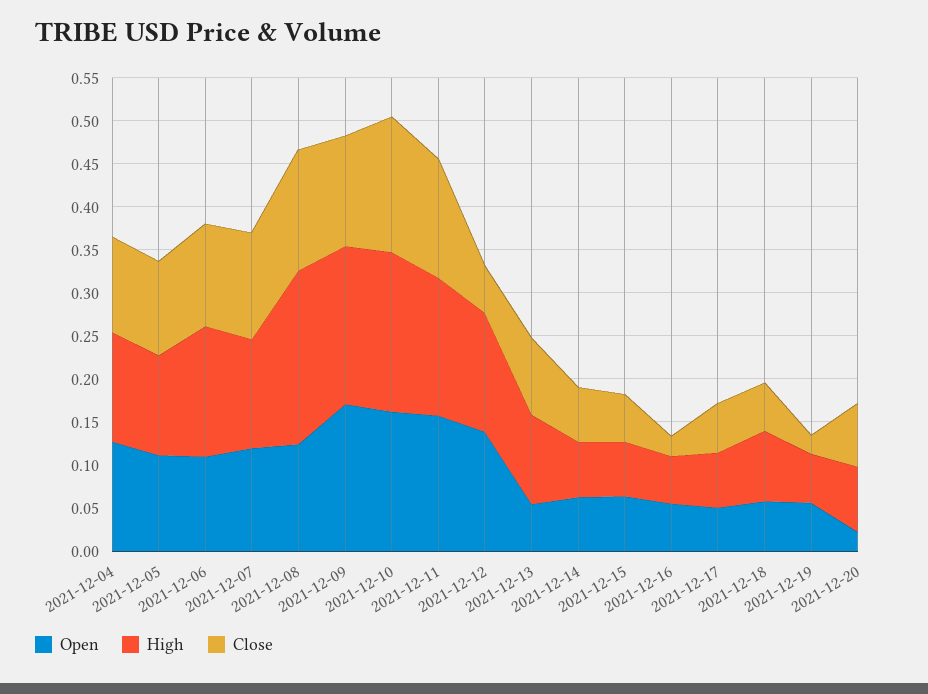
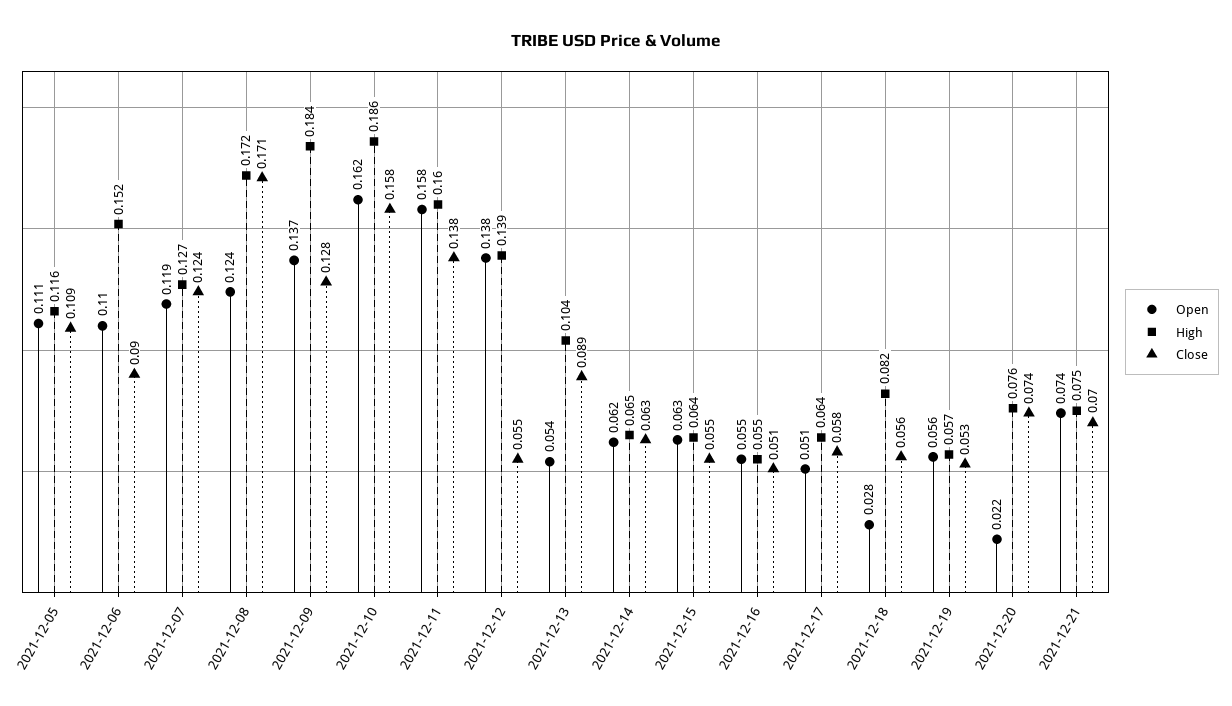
Open, 2021-12-04: 0.13 -> none
High, 2021-12-04: 0.13 -> none
Close, 2021-12-04: 0.11 -> none
Close, 2021-12-06: 0.12 -> 0.09
High, 2021-12-08: 0.2 -> 0.172
Close, 2021-12-08: 0.14 -> 0.171
Open, 2021-12-09: 0.17 -> 0.137
Close, 2021-12-16: 0.02 -> 0.051
Open, 2021-12-18: 0.06 -> 0.028
Close, 2021-12-19: 0.02 -> 0.053
Open, 2021-12-21: none -> 0.074
High, 2021-12-21: none -> 0.075
Close, 2021-12-21: none -> 0.07

